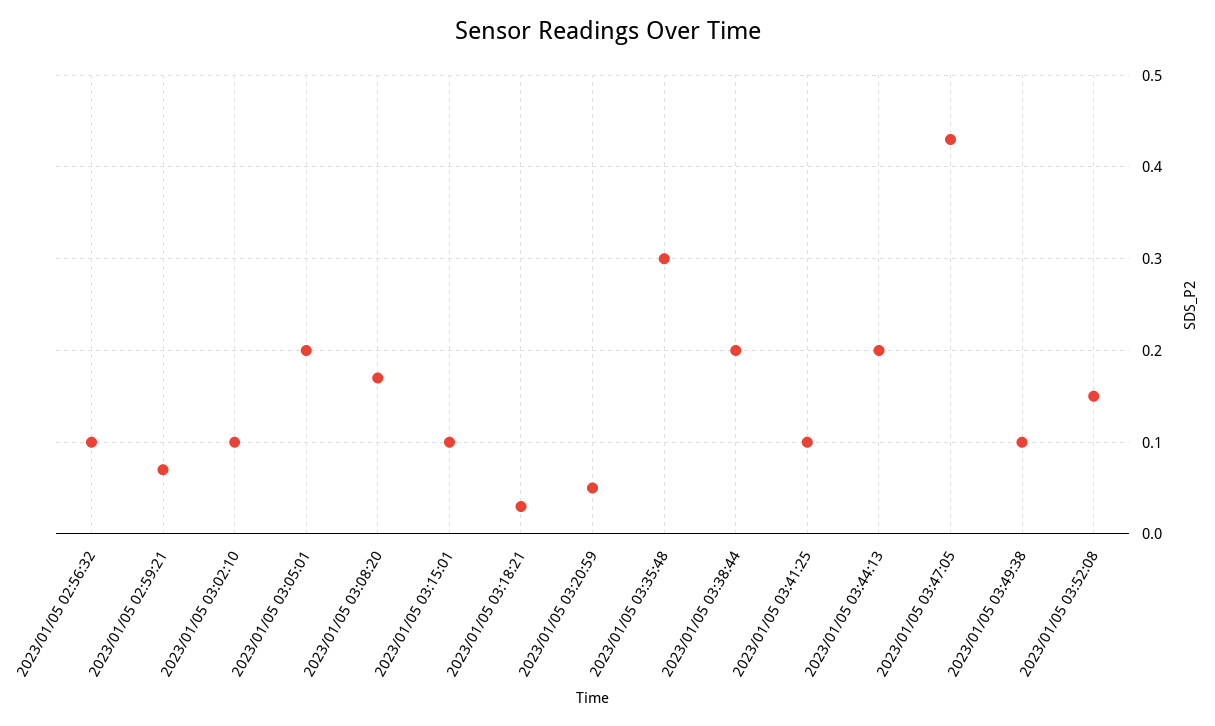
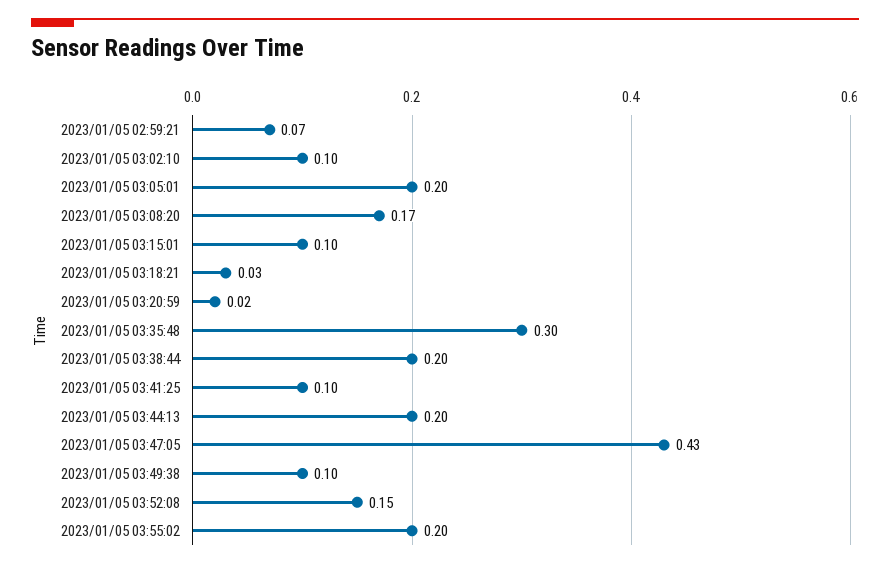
2023/01/05 02:56:32: 0.1 -> none
2023/01/05 03:20:59: 0.05 -> 0.02
2023/01/05 03:55:02: none -> 0.2

